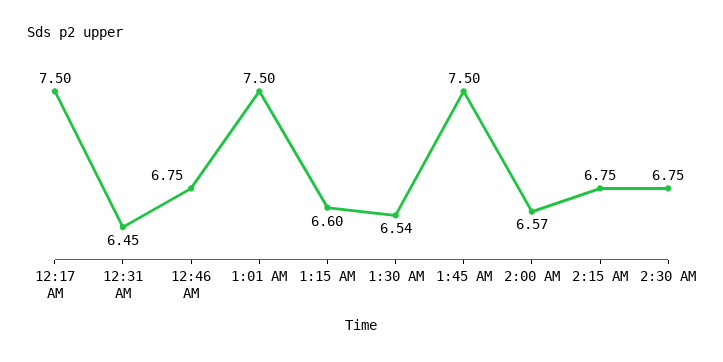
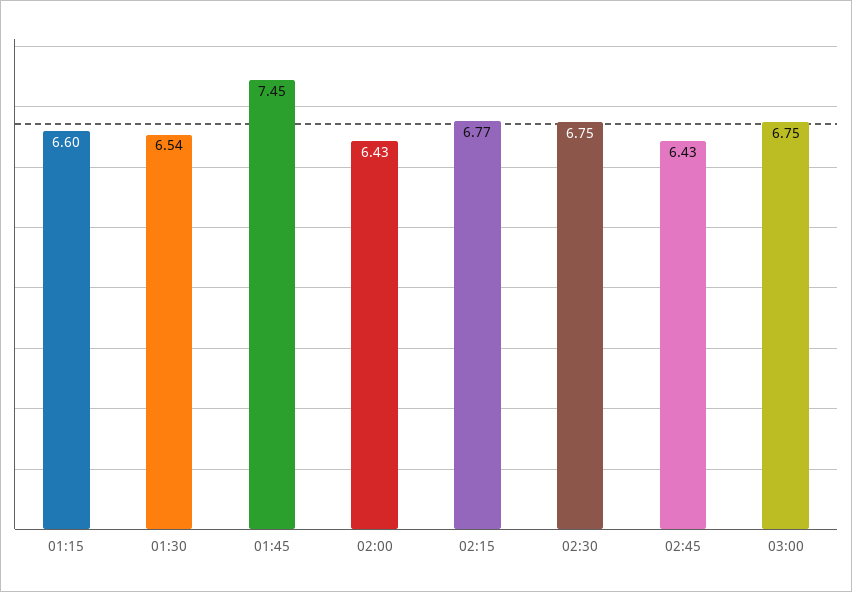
12:17 AM: 7.5 -> none
12:31 AM: 6.45 -> none
12:46 AM: 6.75 -> none
1:01 AM: 7.5 -> none
1:45 AM: 7.5 -> 7.45
2:00 AM: 6.57 -> 6.43
2:15 AM: 6.75 -> 6.77
02:45: none -> 6.43
03:00: none -> 6.75

